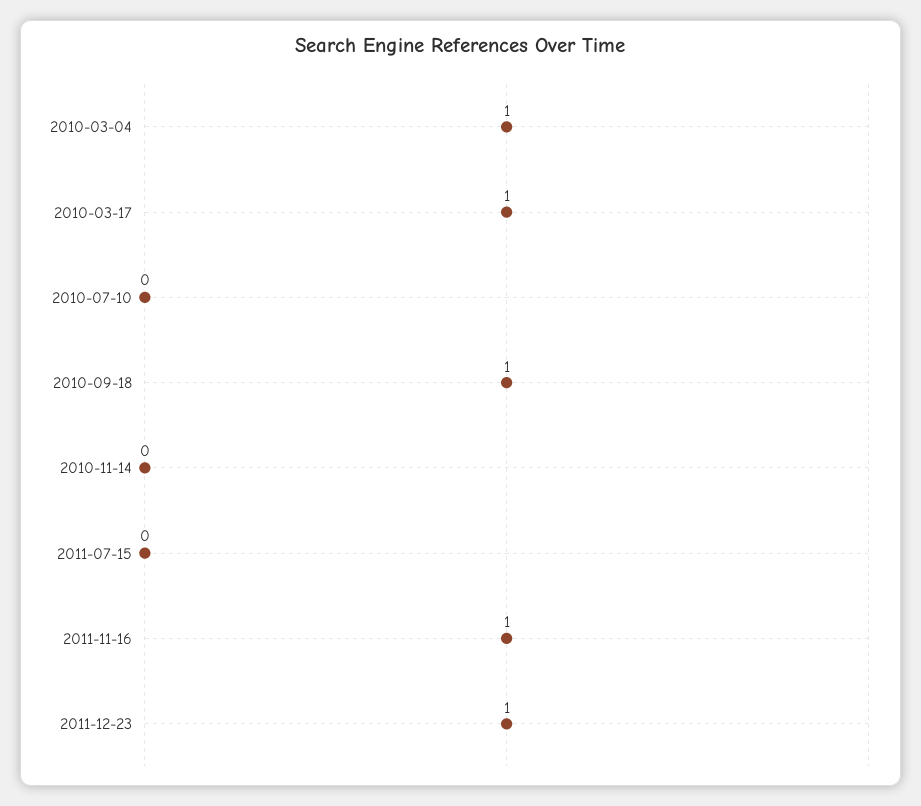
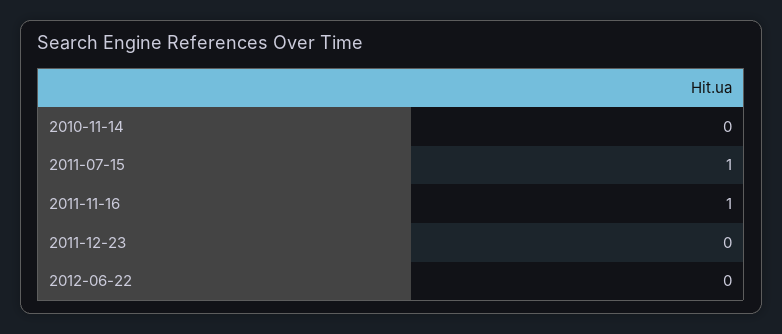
2010-03-04: 1 -> none
2010-03-17: 1 -> none
2010-07-10: 0 -> none
2010-09-18: 1 -> none
2011-07-15: 0 -> 1
2011-12-23: 1 -> 0
2012-06-22: none -> 0

